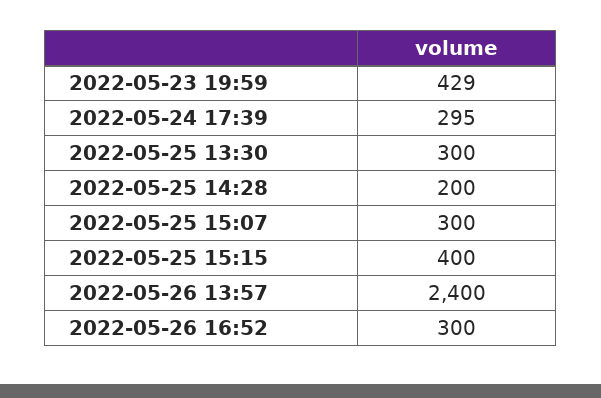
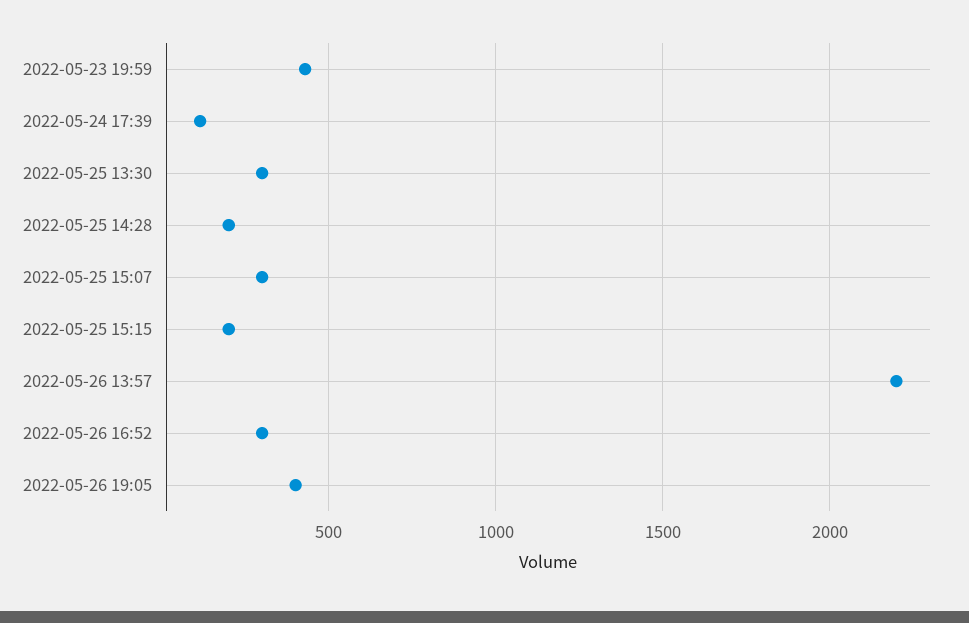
2022-05-24 17:39: 295 -> 100
2022-05-25 15:15: 400 -> 200
2022-05-26 13:57: 2400 -> 2200
2022-05-26 19:05: none -> 400

